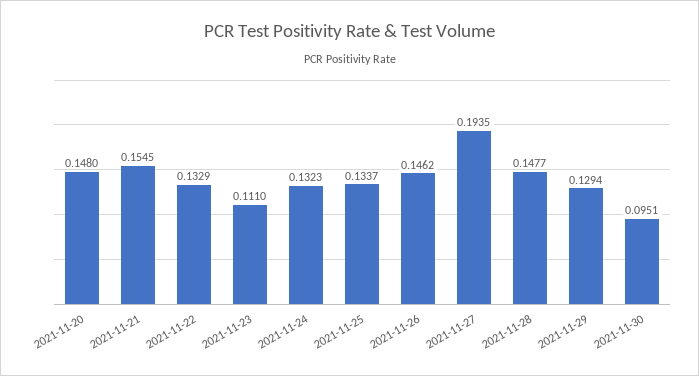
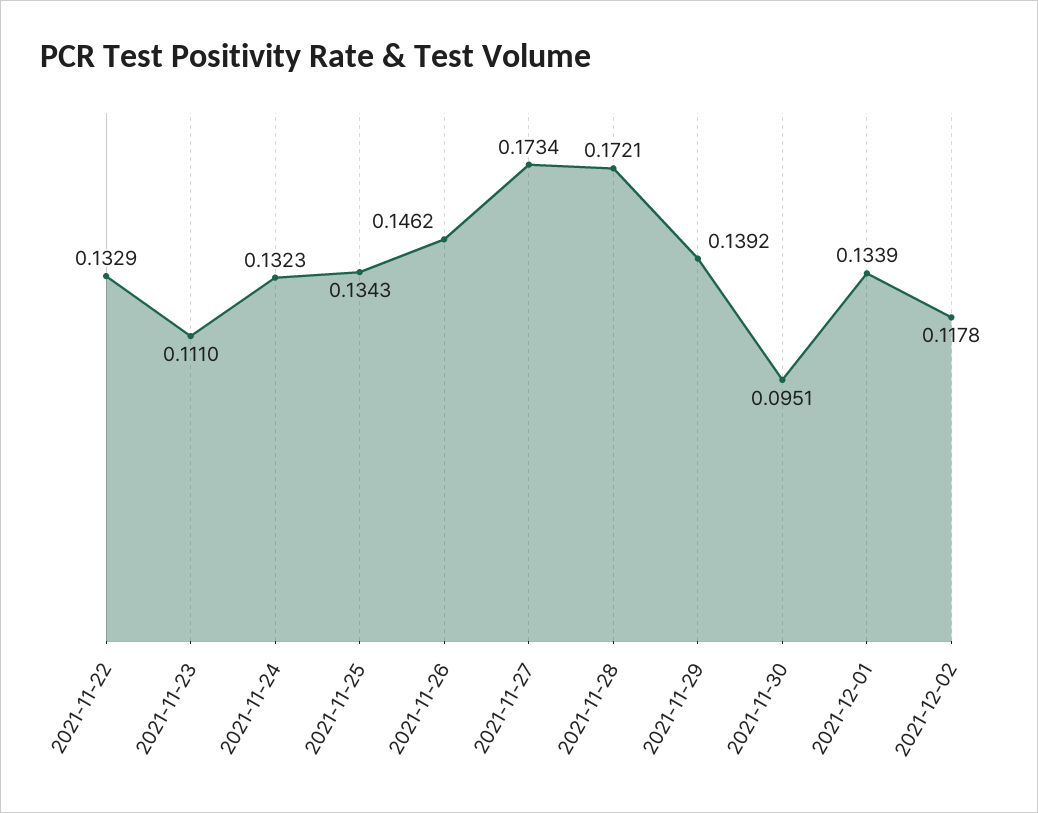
2021-11-20: 0.148 -> none
2021-11-21: 0.1545 -> none
2021-11-25: 0.1337 -> 0.1343
2021-11-27: 0.1935 -> 0.1734
2021-11-28: 0.1477 -> 0.1721
2021-11-29: 0.1294 -> 0.1392
2021-12-01: none -> 0.1339
2021-12-02: none -> 0.1178

